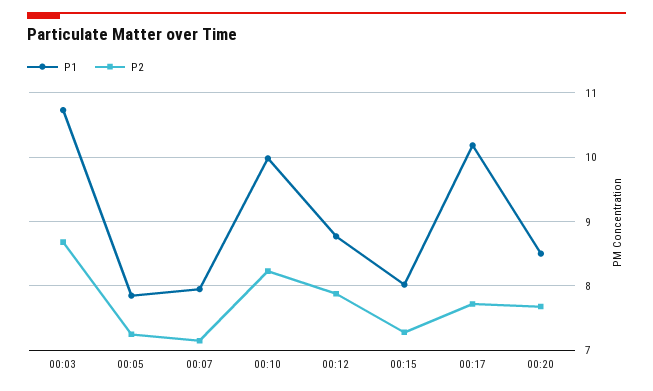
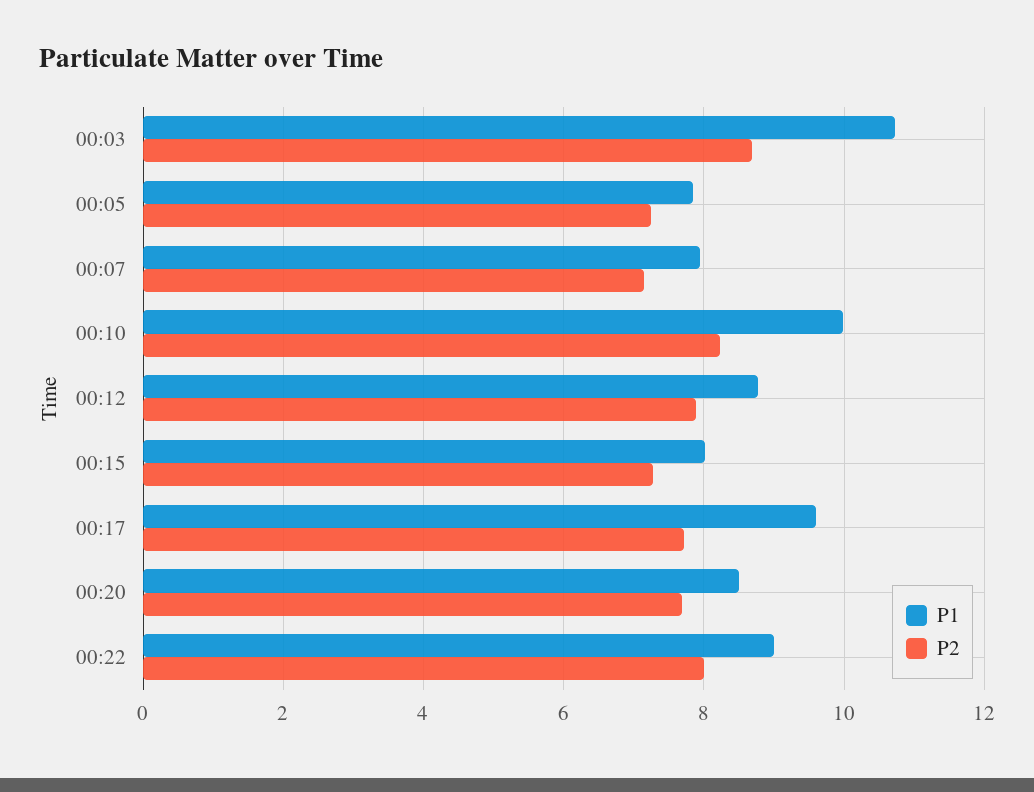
P1, 00:17: 10.2 -> 9.6
P1, 00:22: none -> 9
P2, 00:22: none -> 8

